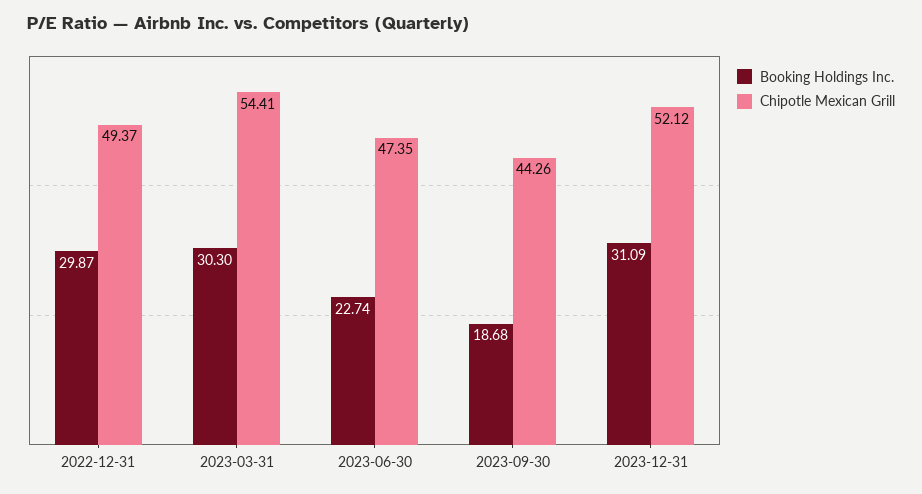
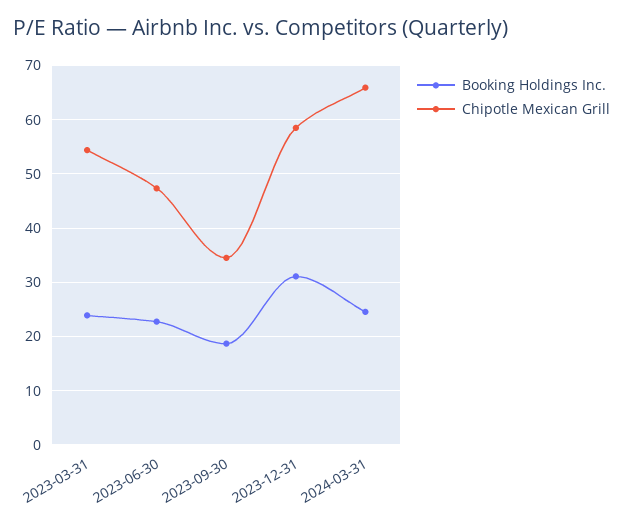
Booking Holdings Inc., 2022-12-31: 29.87 -> none
Chipotle Mexican Grill, 2022-12-31: 49.37 -> none
Booking Holdings Inc., 2023-03-31: 30.3 -> 24
Chipotle Mexican Grill, 2023-09-30: 44.26 -> 34
Chipotle Mexican Grill, 2023-12-31: 52.12 -> 58
Booking Holdings Inc., 2024-03-31: none -> 24
Chipotle Mexican Grill, 2024-03-31: none -> 66

